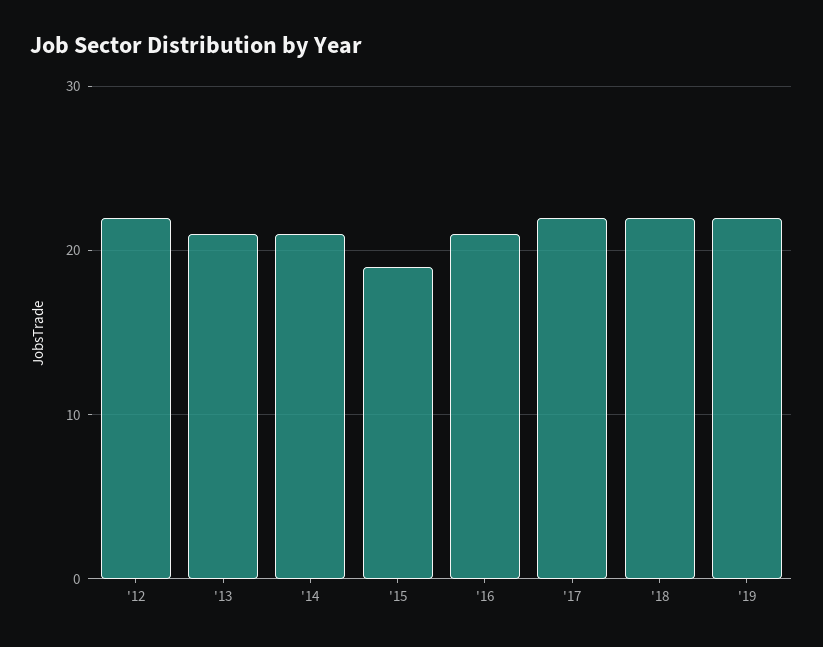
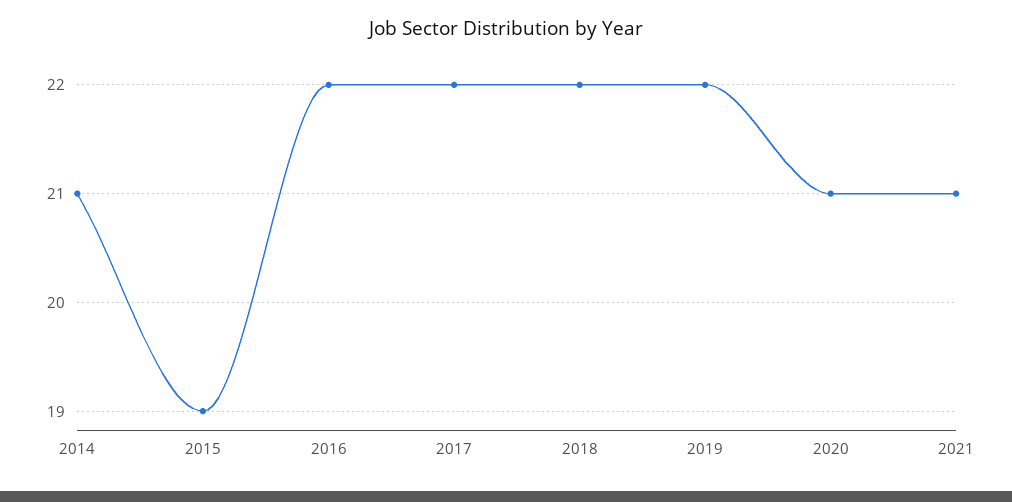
'12: 22 -> none
'13: 21 -> none
'16: 21 -> 22
2020: none -> 21
2021: none -> 21

